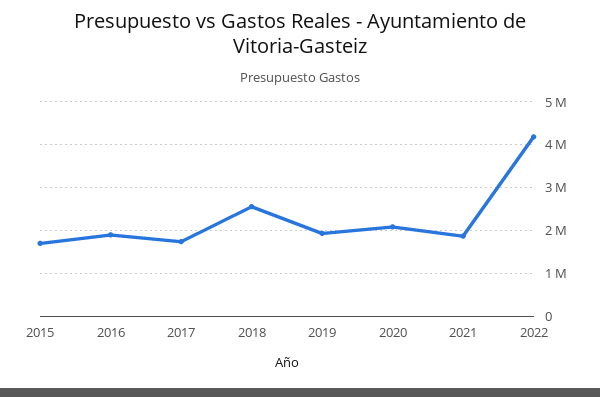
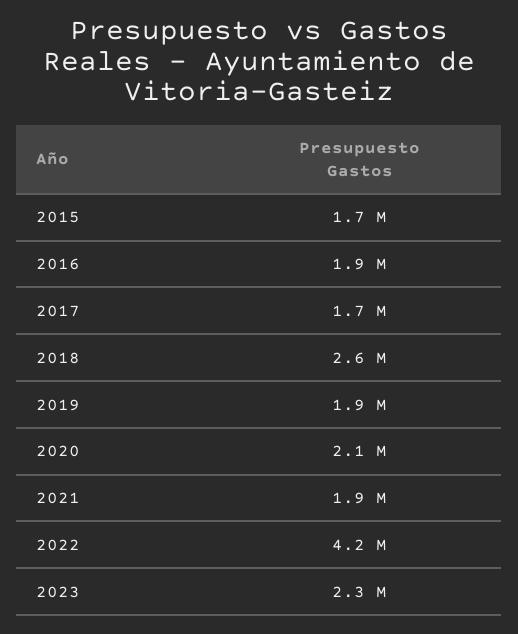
2023: none -> 2300000

